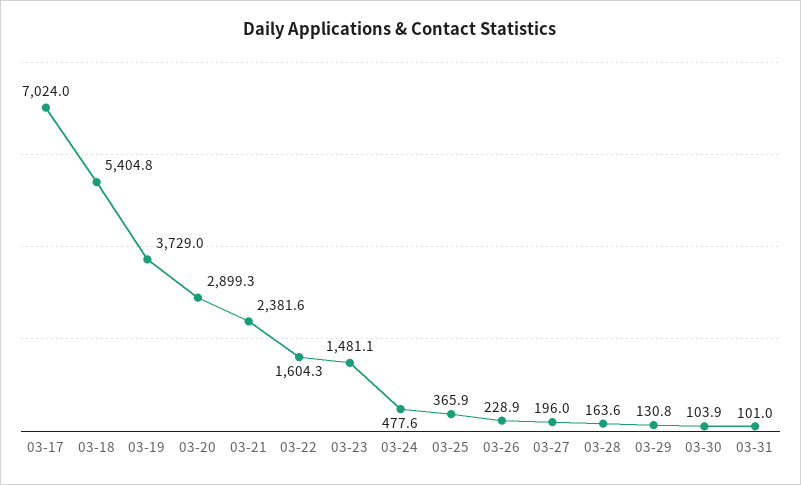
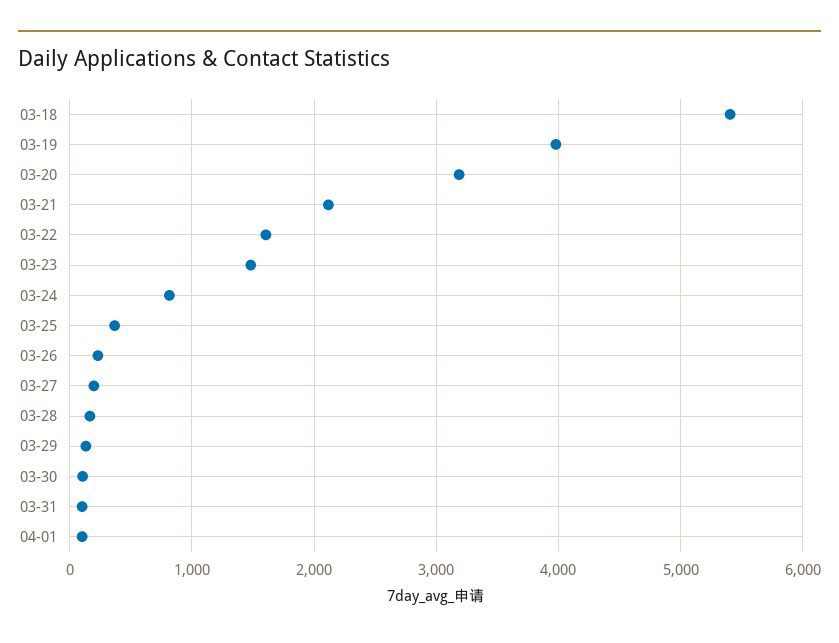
03-17: 7024 -> none
03-19: 3729 -> 4000
03-20: 2899.3 -> 3200
03-21: 2381.6 -> 2100
03-24: 477.6 -> 800
04-01: none -> 100

